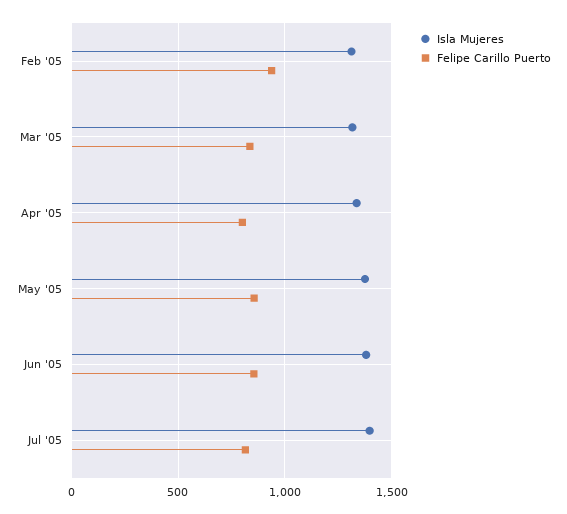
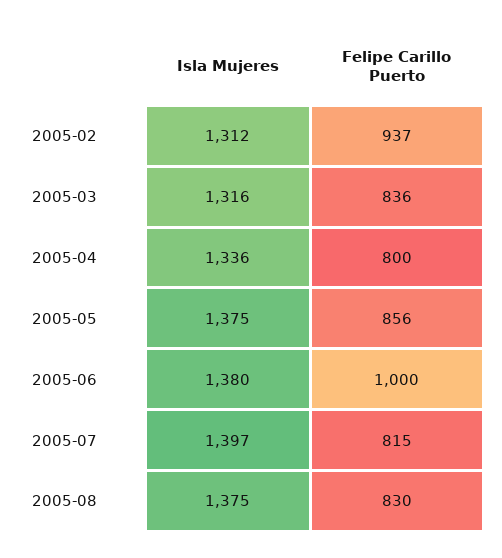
Felipe Carillo Puerto, Jun '05: 850 -> 1000
Isla Mujeres, 2005-08: none -> 1375
Felipe Carillo Puerto, 2005-08: none -> 830

